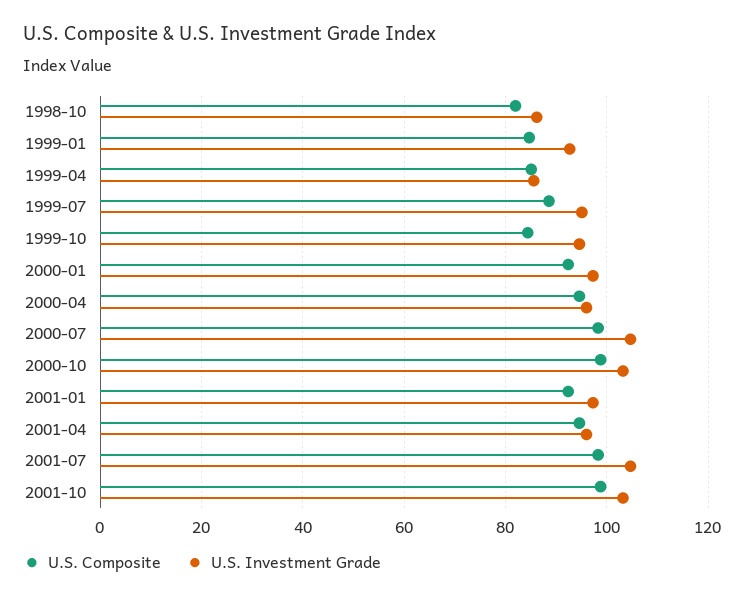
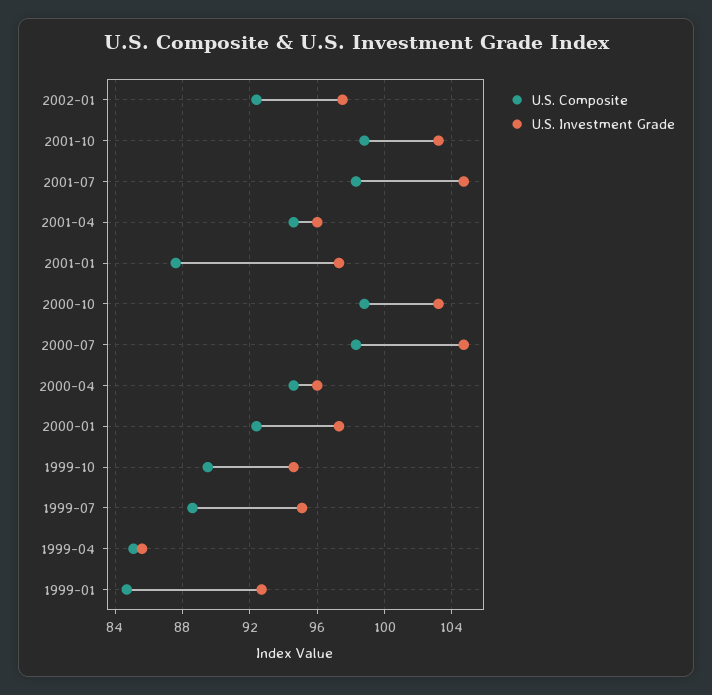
U.S. Composite, 1998-10: 82 -> none
U.S. Investment Grade, 1998-10: 86 -> none
U.S. Composite, 1999-10: 84 -> 89.5
U.S. Composite, 2001-01: 92 -> 87.5
U.S. Composite, 2002-01: none -> 92.5
U.S. Investment Grade, 2002-01: none -> 97.5

